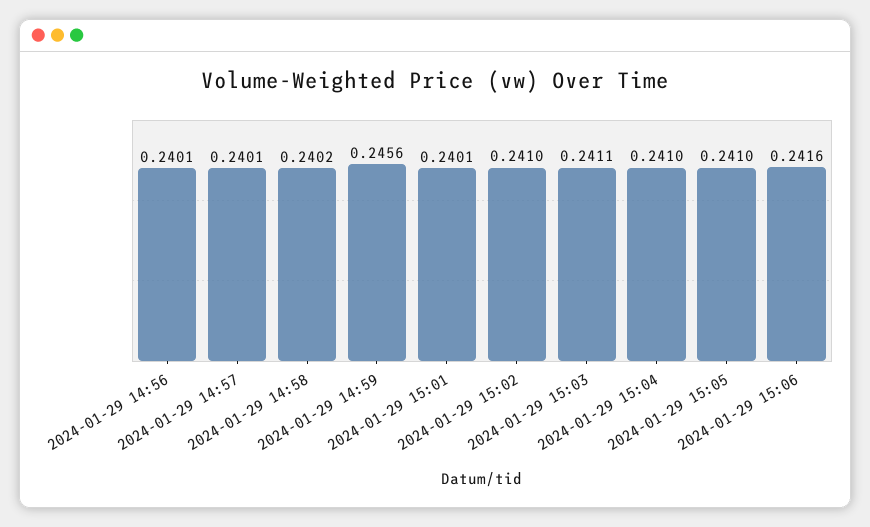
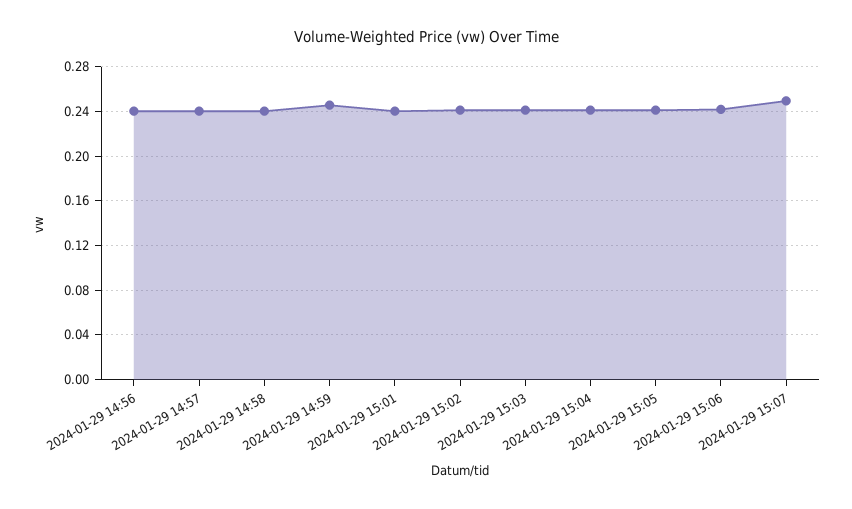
2024-01-29 15:07: none -> 0.25

